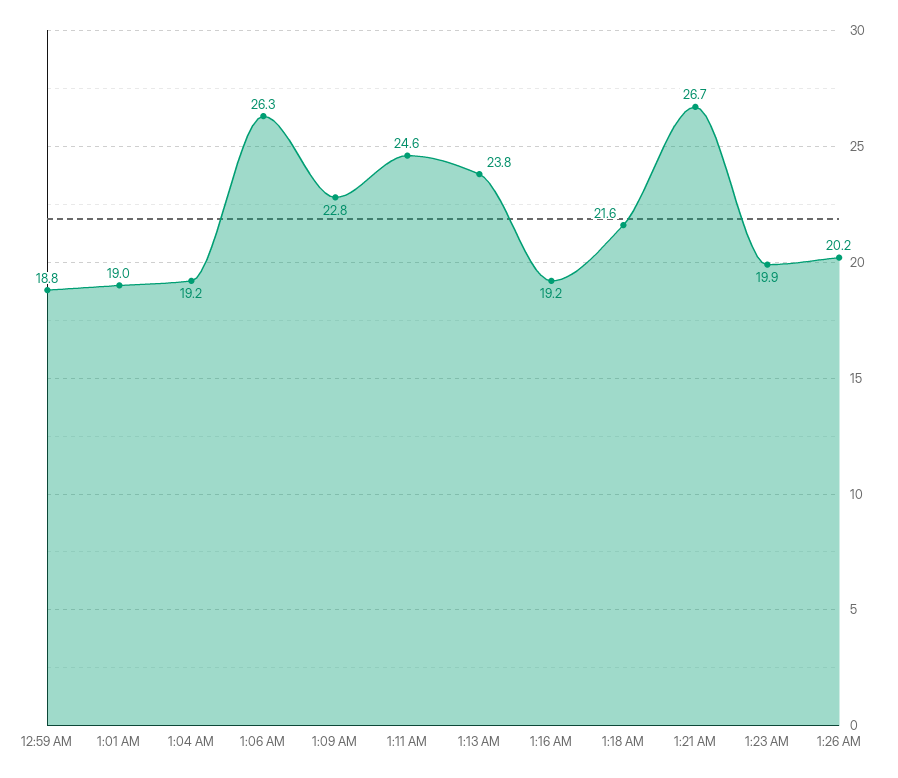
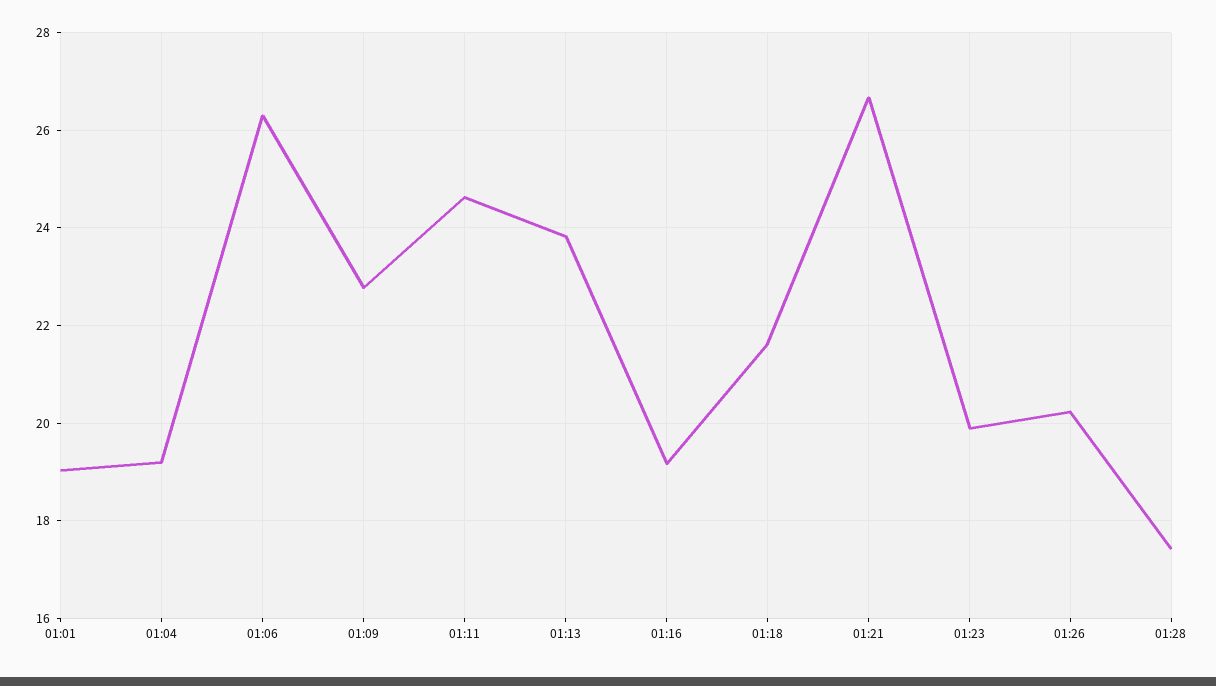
12:59 AM: 18.8 -> none
01:28: none -> 17.4

